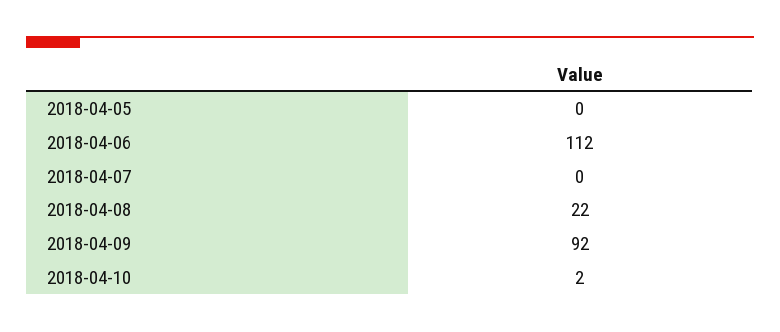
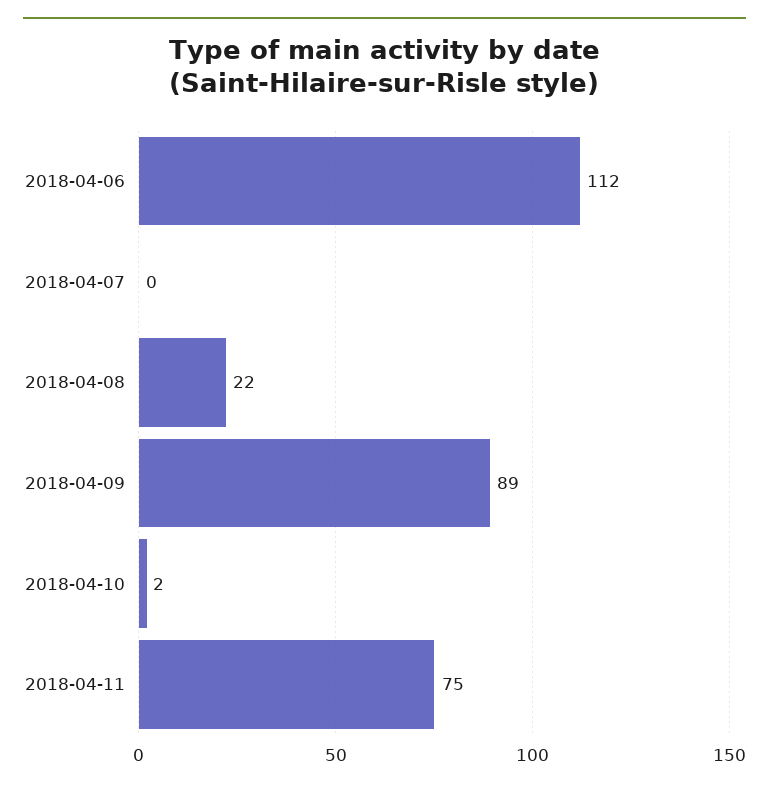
2018-04-05: 0 -> none
2018-04-09: 92 -> 89
2018-04-11: none -> 75

